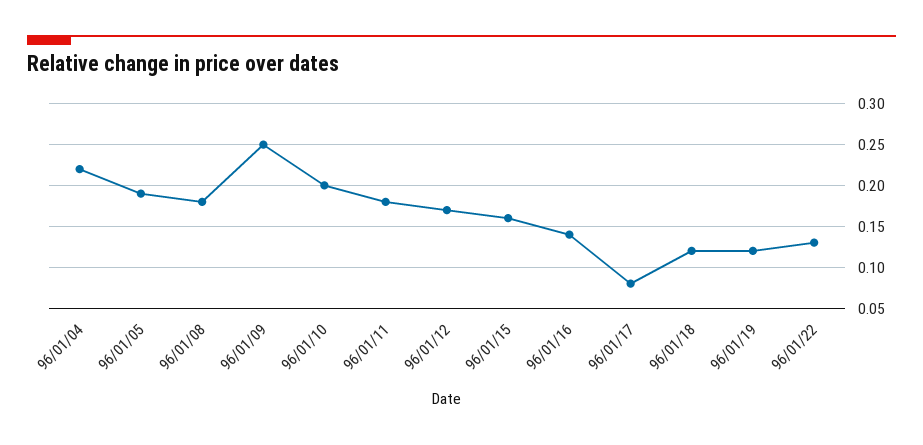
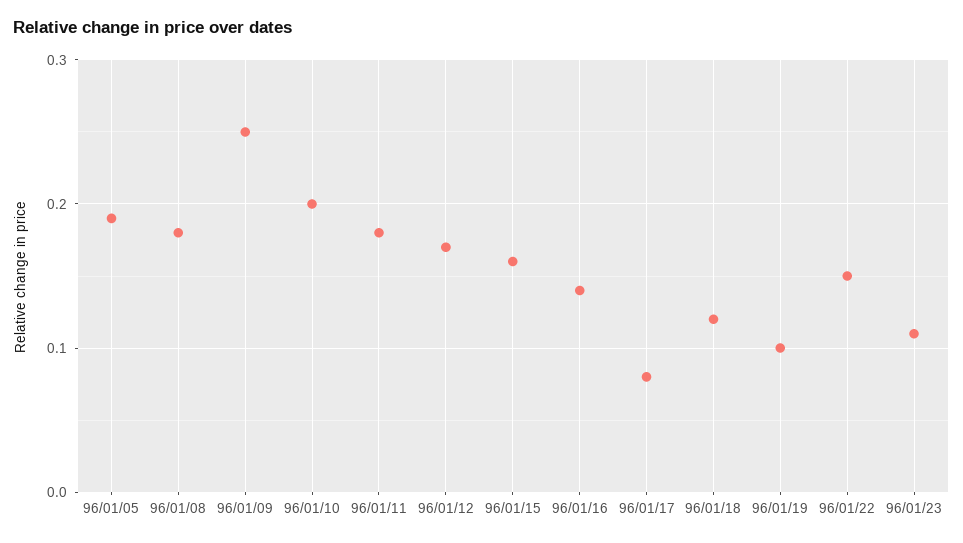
96/01/04: 0.22 -> none
96/01/19: 0.12 -> 0.1
96/01/22: 0.13 -> 0.15
96/01/23: none -> 0.11

